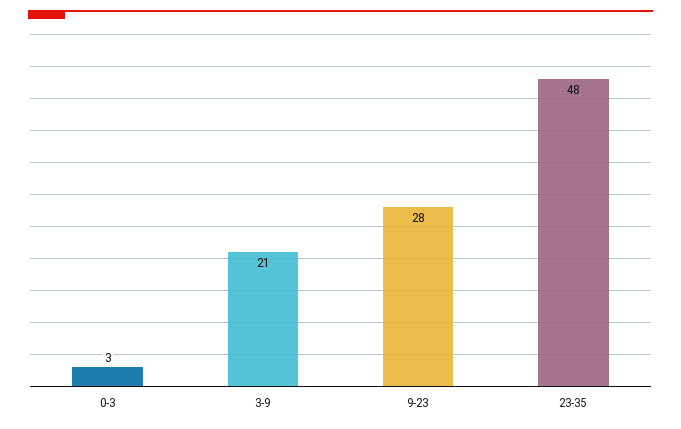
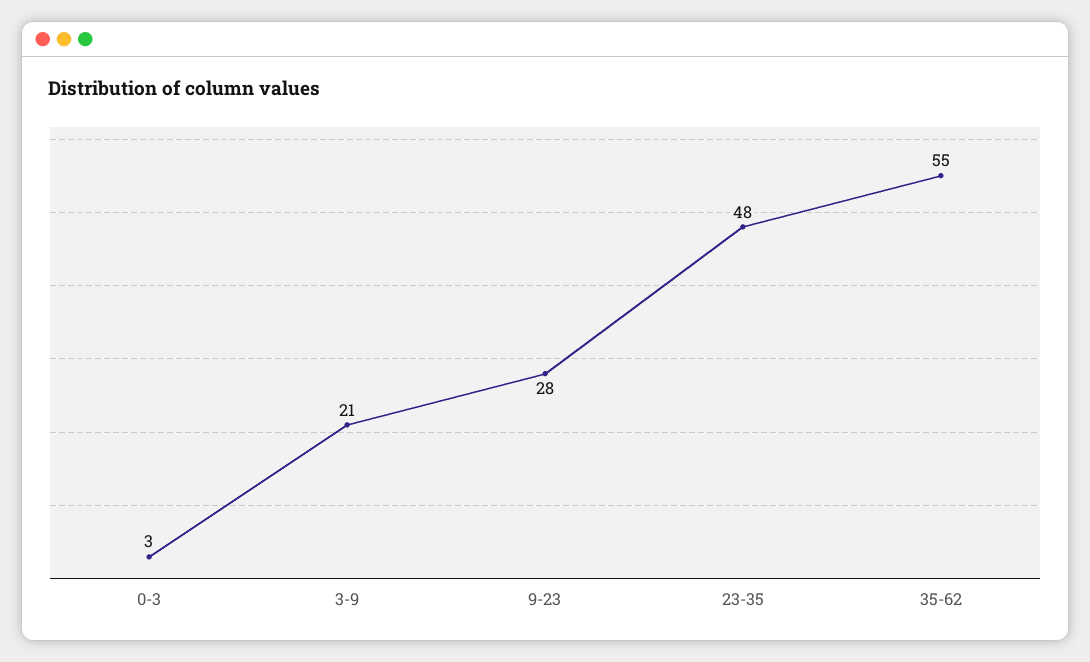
35-62: none -> 55

